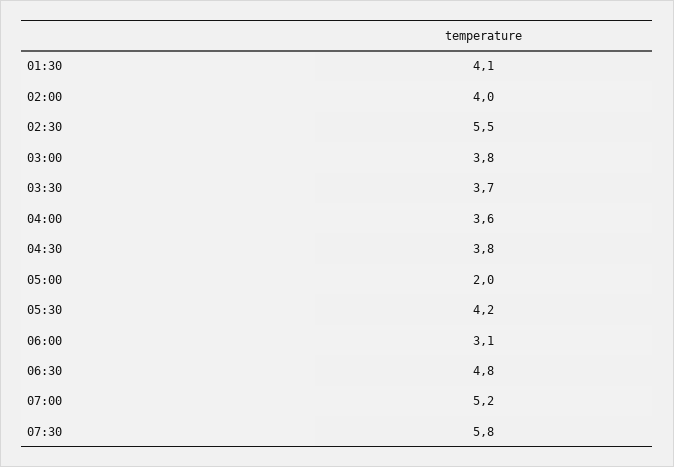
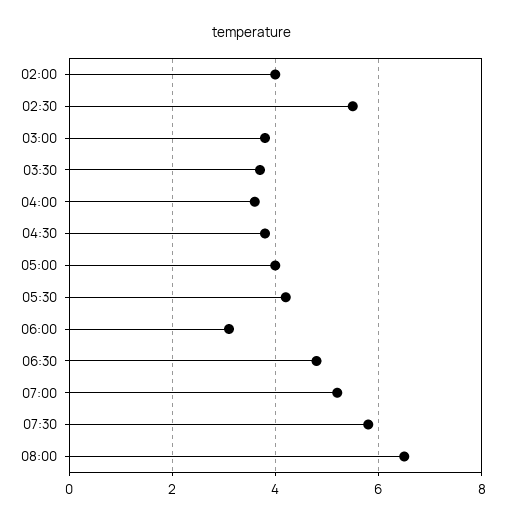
01:30: 4.1 -> none
05:00: 2 -> 4
08:00: none -> 6.5

